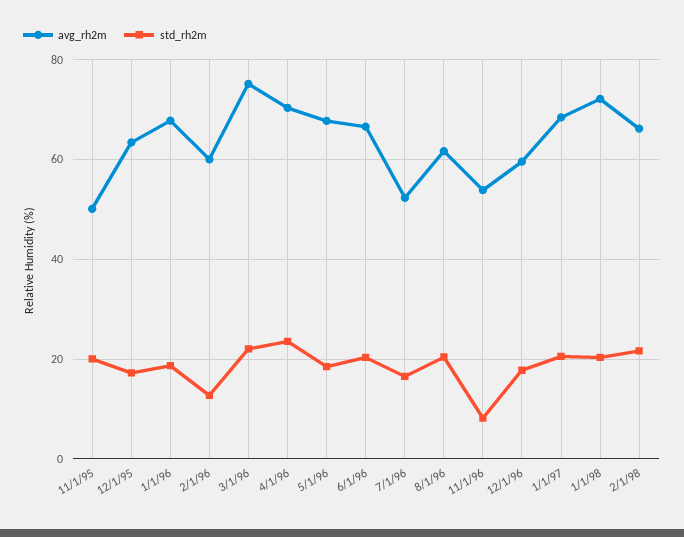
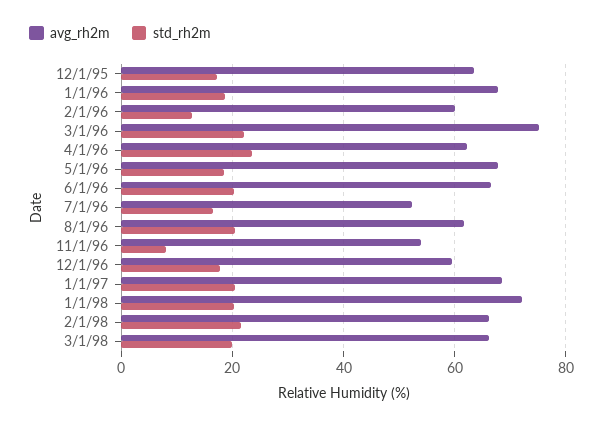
avg_rh2m, 11/1/95: 50 -> none
std_rh2m, 11/1/95: 20 -> none
avg_rh2m, 4/1/96: 70 -> 62
avg_rh2m, 3/1/98: none -> 66
std_rh2m, 3/1/98: none -> 20

